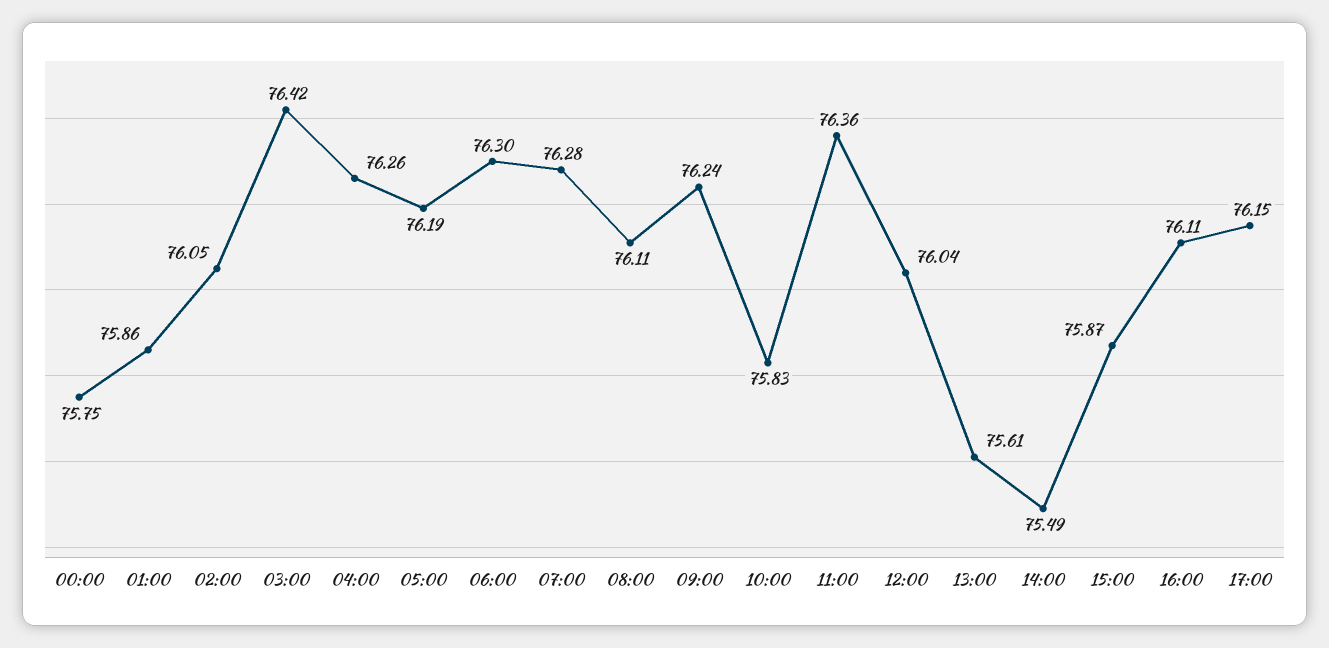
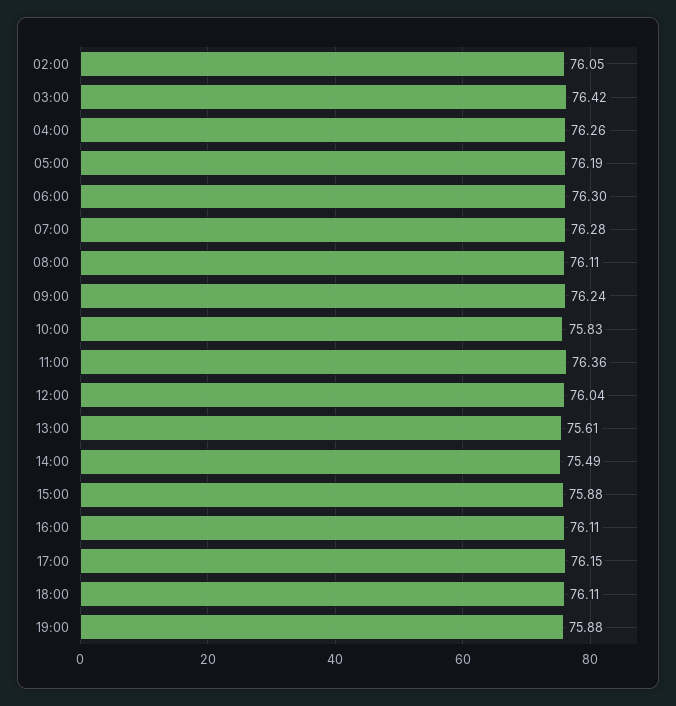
00:00: 75.75 -> none
01:00: 75.86 -> none
15:00: 75.87 -> 75.88
18:00: none -> 76.11
19:00: none -> 75.88

